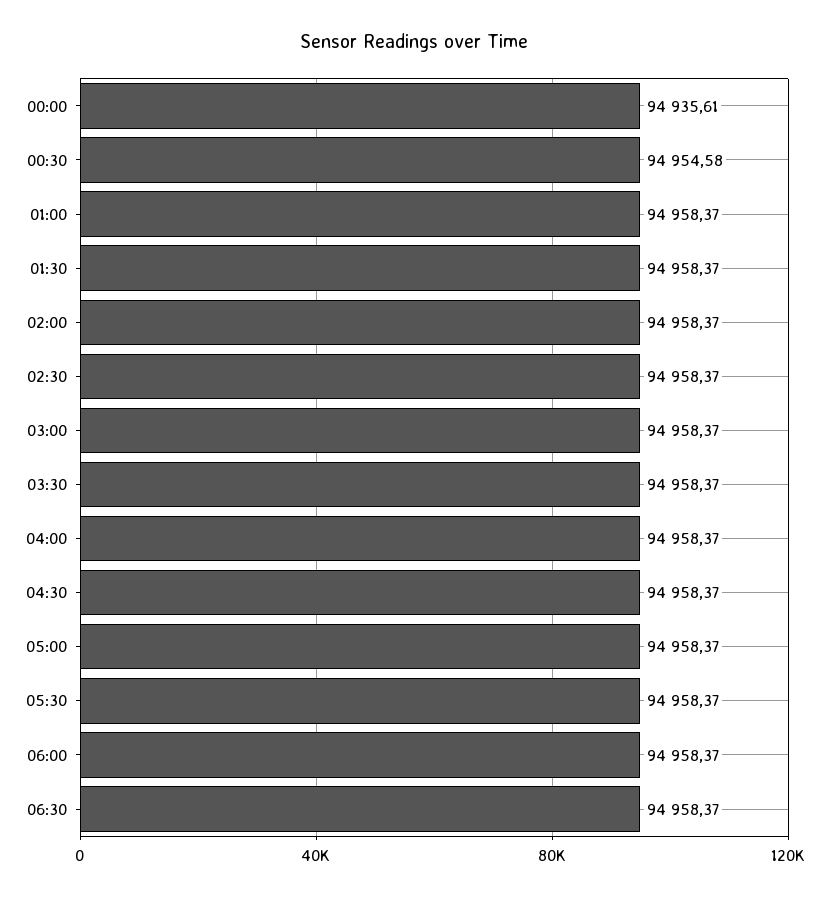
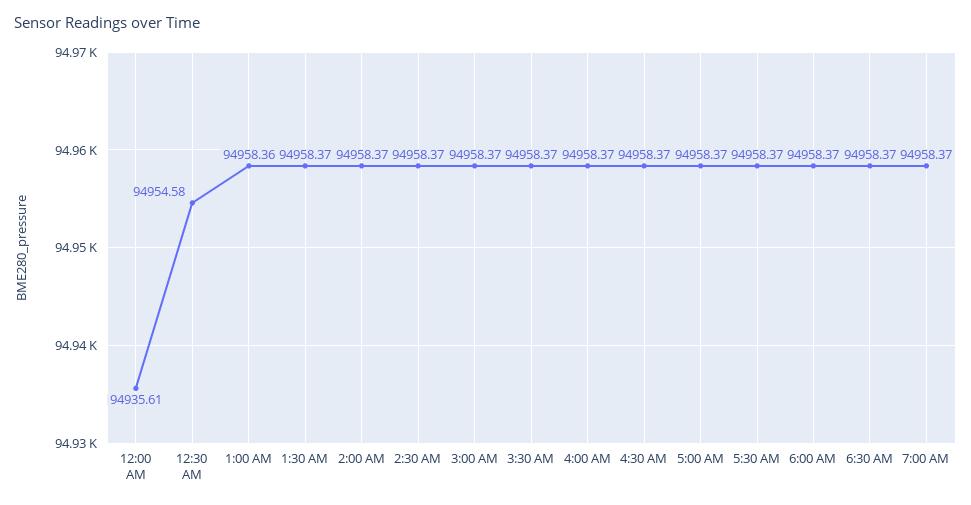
01:00: 94958.37 -> 94958.36
7:00 AM: none -> 94958.37

